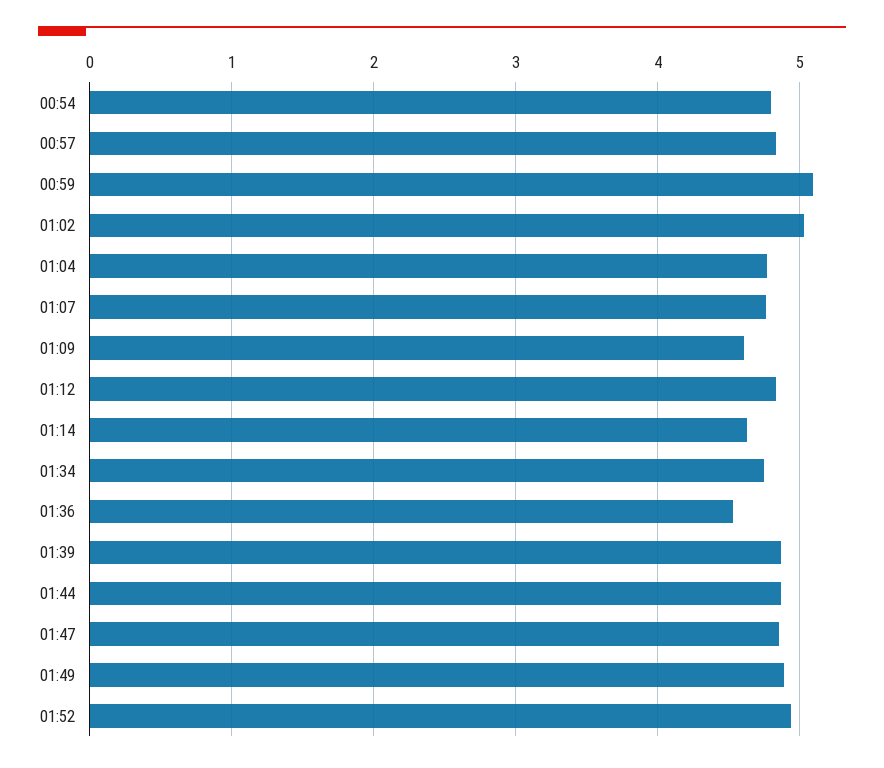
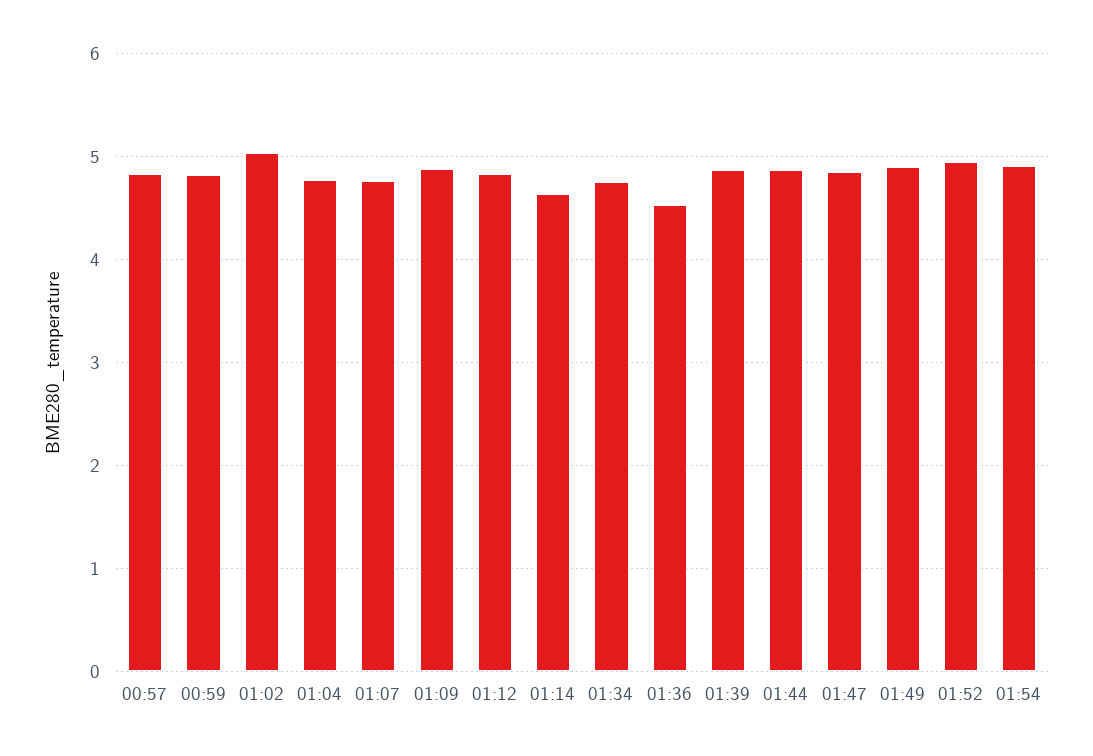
00:54: 4.8 -> none
00:59: 5.1 -> 4.8
01:09: 4.6 -> 4.9
01:54: none -> 4.9

